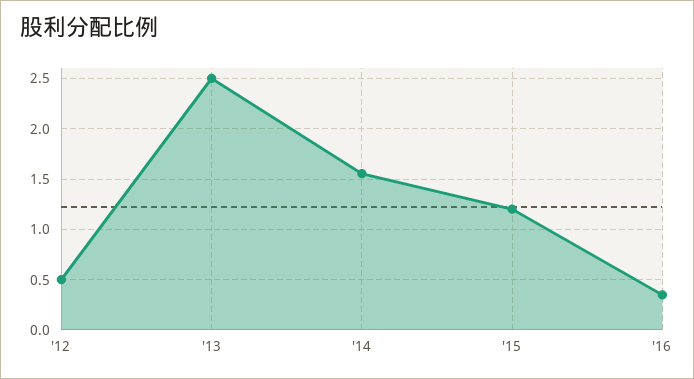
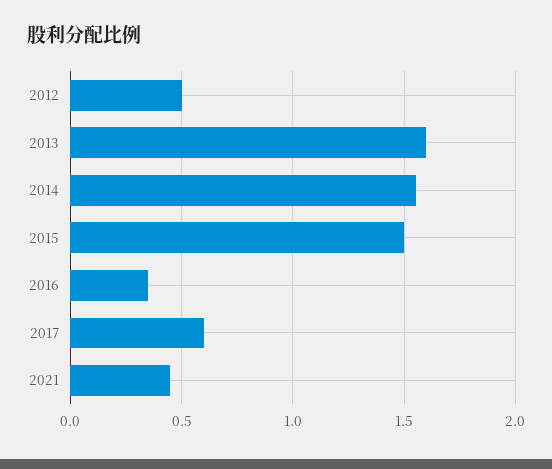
'13: 2.5 -> 1.6
'15: 1.2 -> 1.5
2017: none -> 0.6
2021: none -> 0.45

